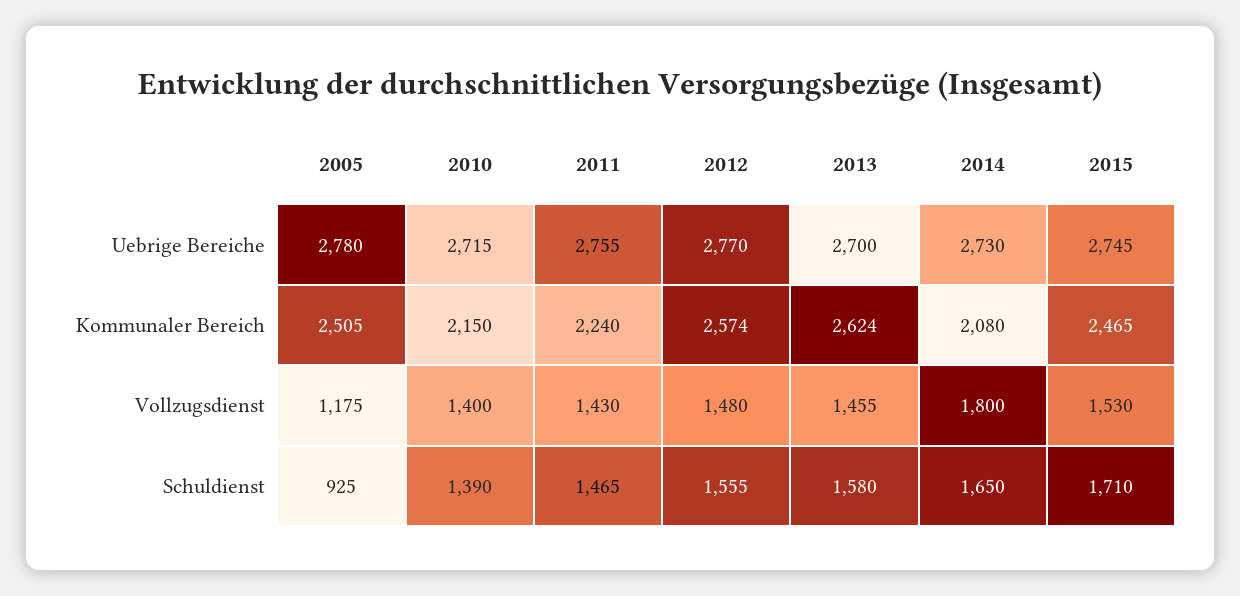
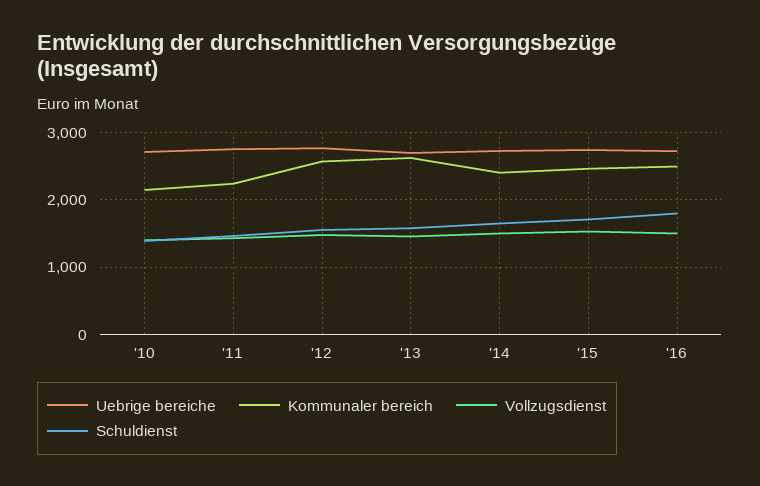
Uebrige Bereiche, 2005: 2780 -> none
Kommunaler Bereich, 2005: 2505 -> none
Kommunaler Bereich, 2014: 2080 -> 2400
Vollzugsdienst, 2005: 1175 -> none
Vollzugsdienst, 2014: 1800 -> 1500
Schuldienst, 2005: 925 -> none
Uebrige Bereiche, '16: none -> 2700
Kommunaler Bereich, '16: none -> 2500
Vollzugsdienst, '16: none -> 1500
Schuldienst, '16: none -> 1800

